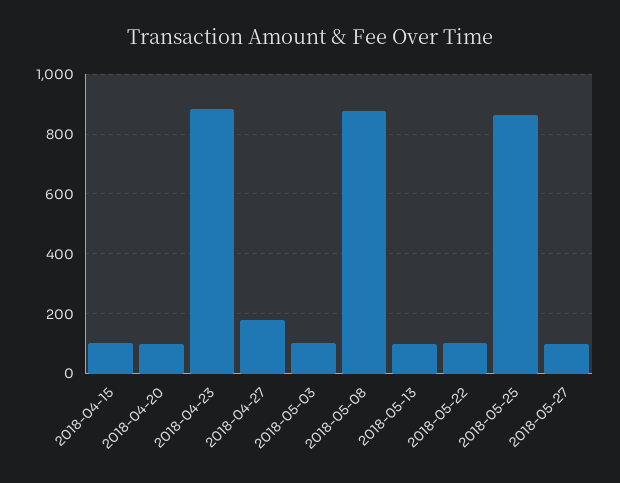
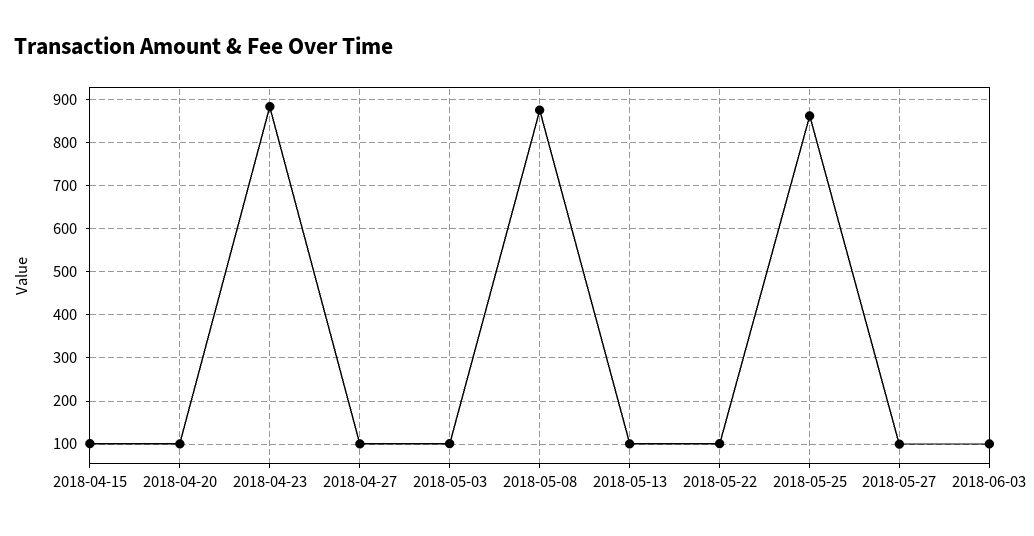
2018-04-27: 175 -> 100
2018-06-03: none -> 100

